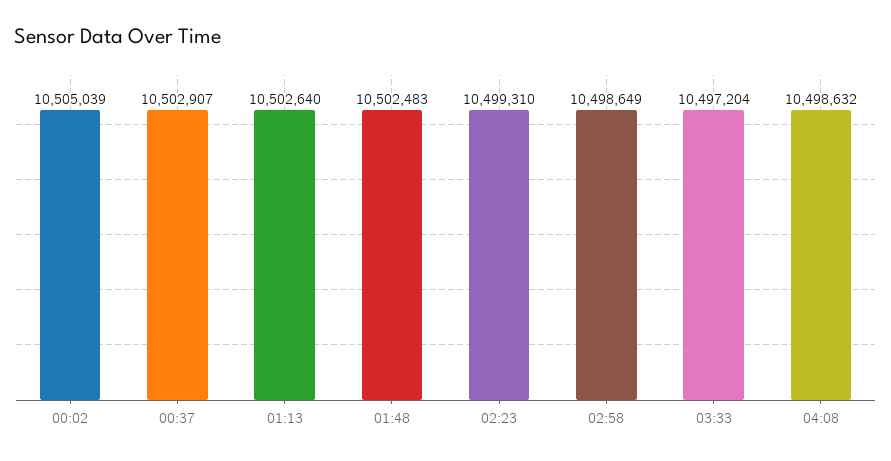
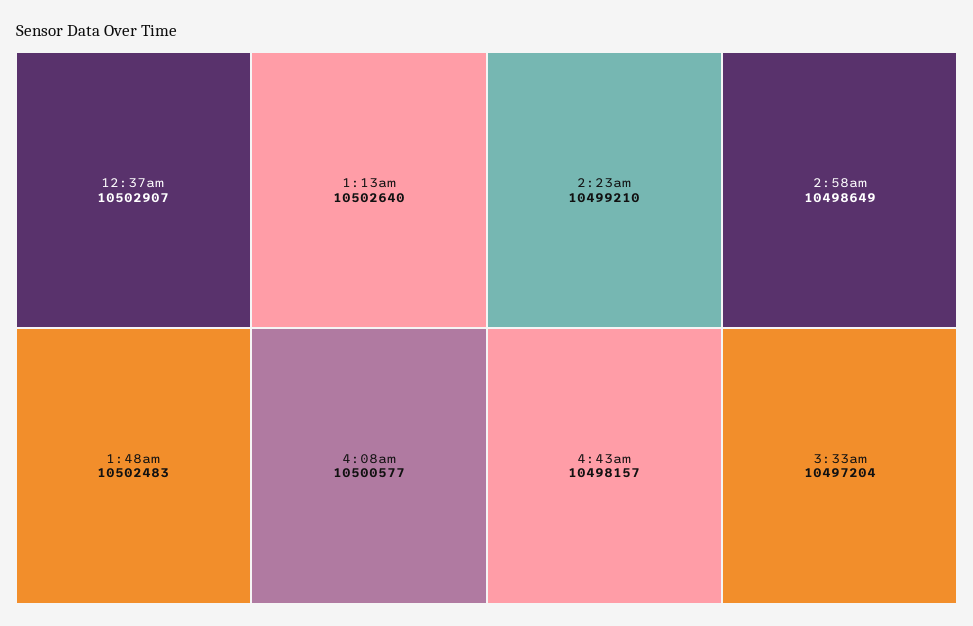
00:02: 10505039 -> none
02:23: 10499310 -> 10499210
04:08: 10498632 -> 10500577
4:43am: none -> 10498157

